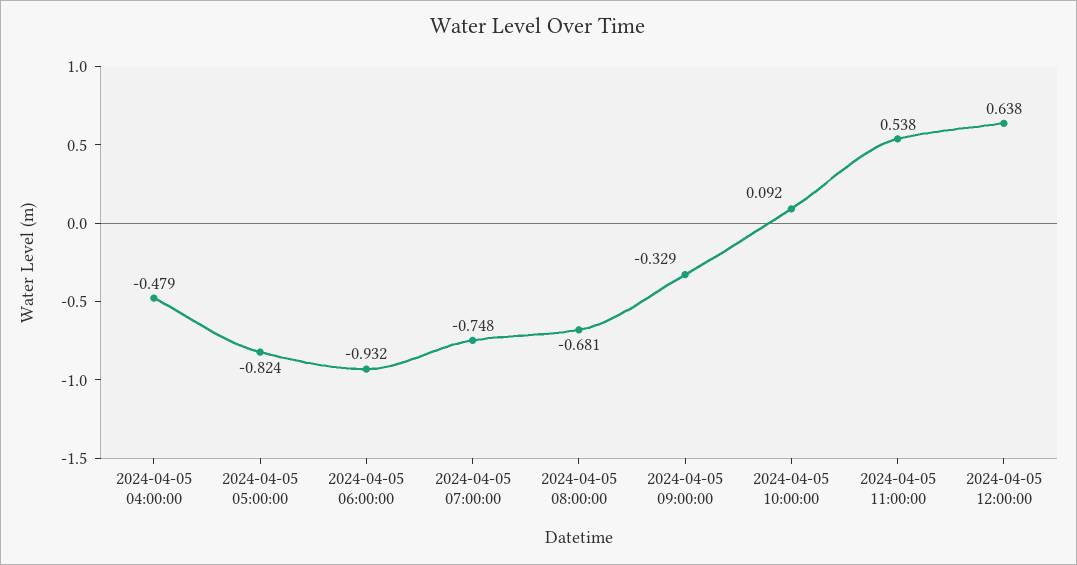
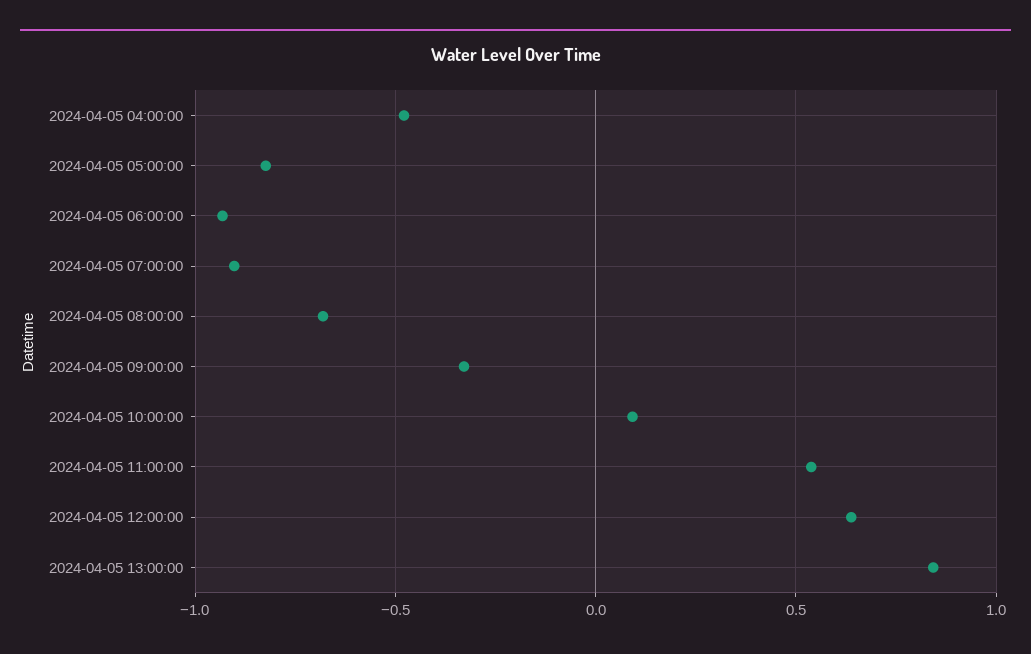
2024-04-05 07:00:00: -0.748 -> -0.9
2024-04-05 13:00:00: none -> 0.85

